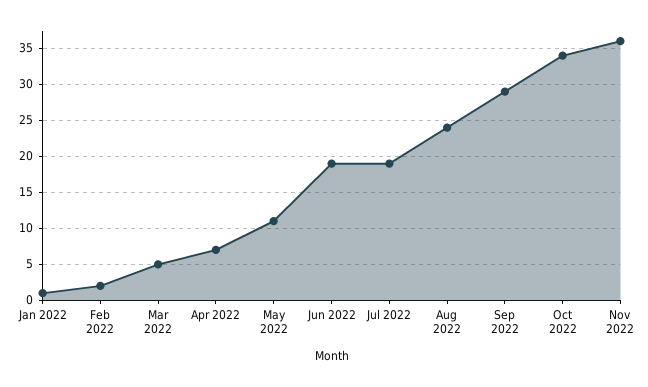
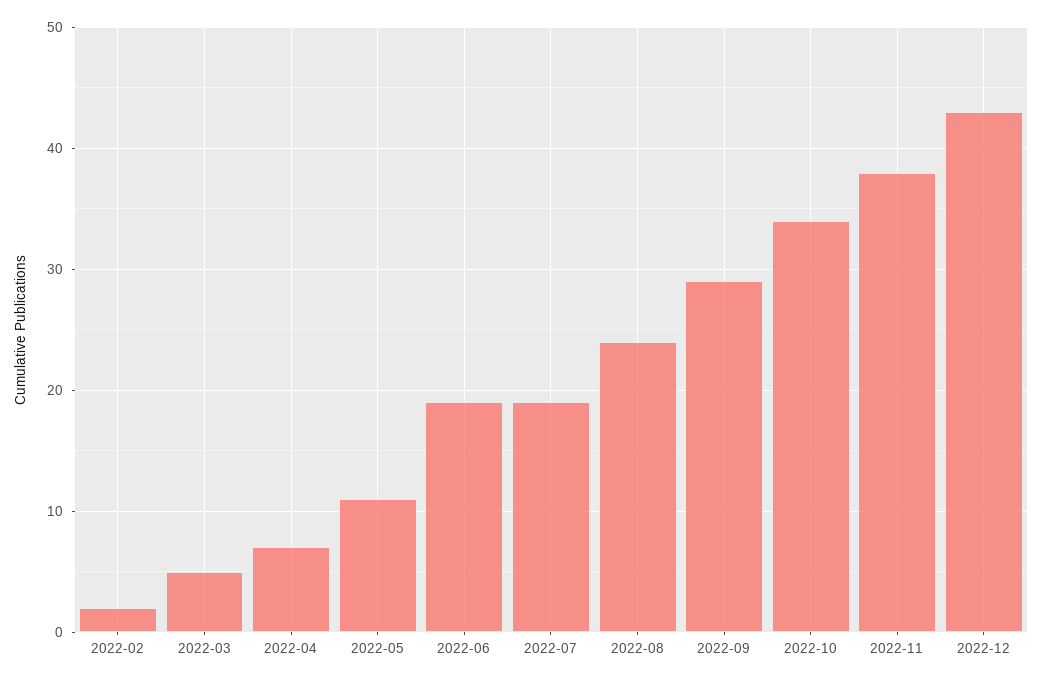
Jan 2022: 1 -> none
Nov 2022: 36 -> 38
2022-12: none -> 43

